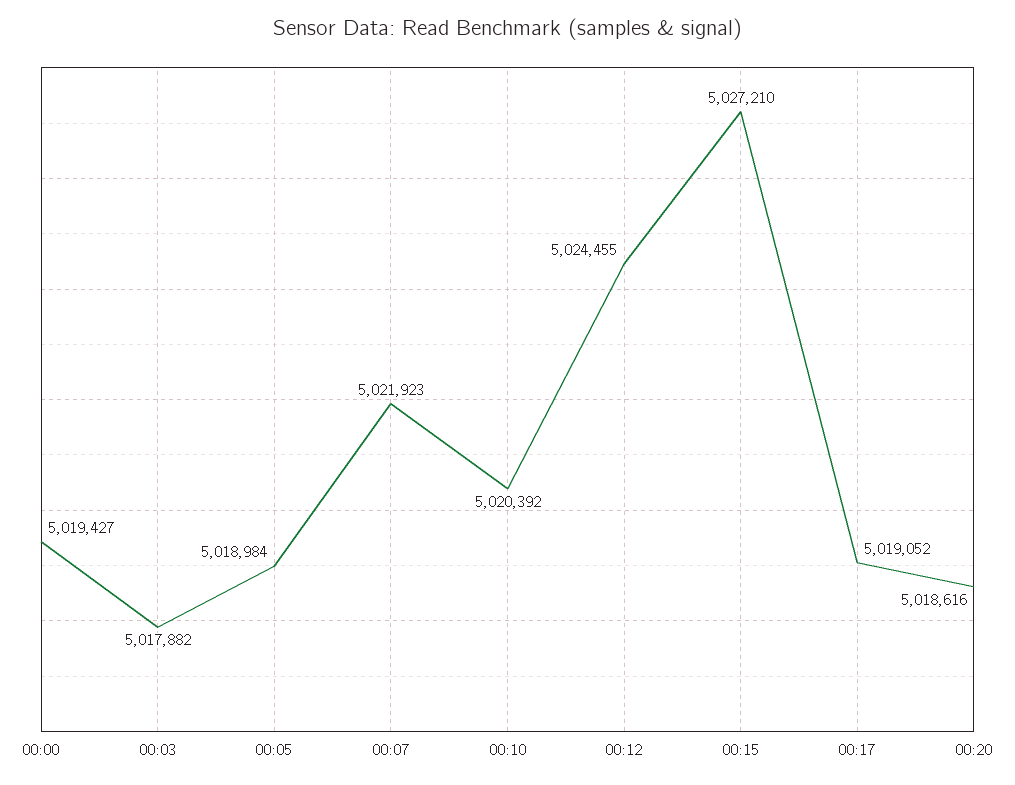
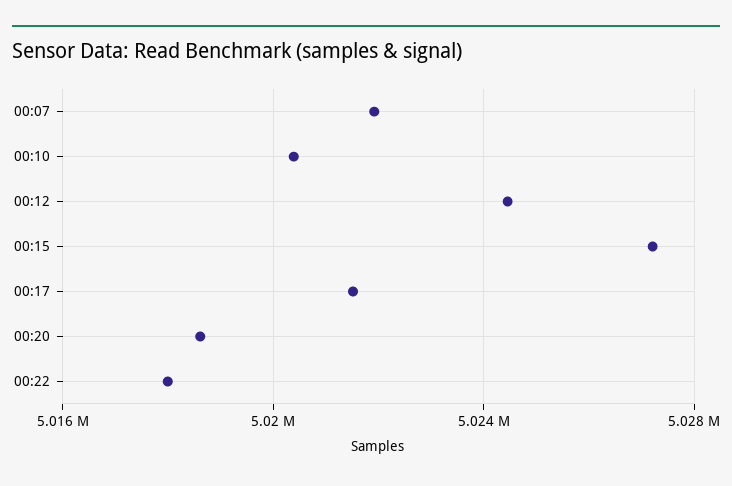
00:00: 5019427 -> none
00:03: 5017882 -> none
00:05: 5018984 -> none
00:17: 5019052 -> 5021500
00:22: none -> 5018000

